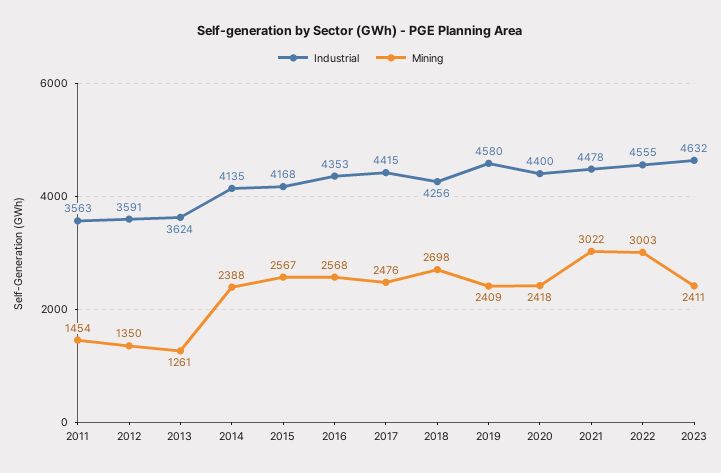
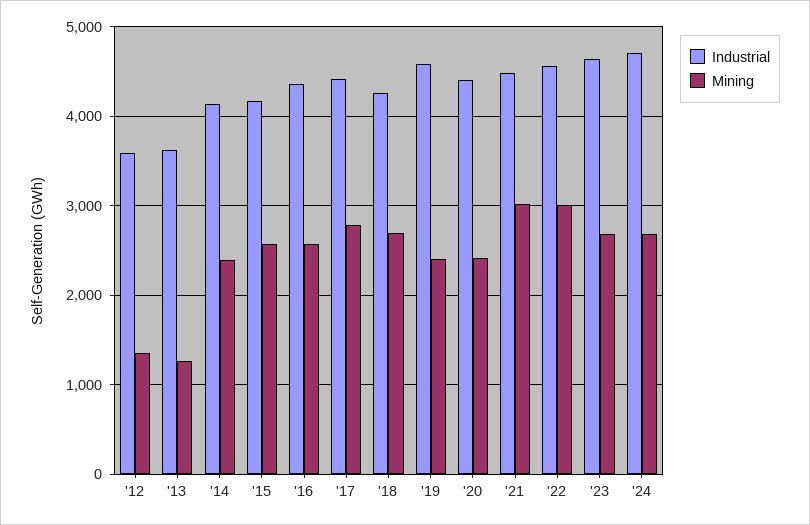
Industrial, 2011: 3563 -> none
Mining, 2011: 1454 -> none
Mining, 2017: 2476 -> 2800
Mining, 2023: 2411 -> 2700
Industrial, '24: none -> 4700
Mining, '24: none -> 2700

